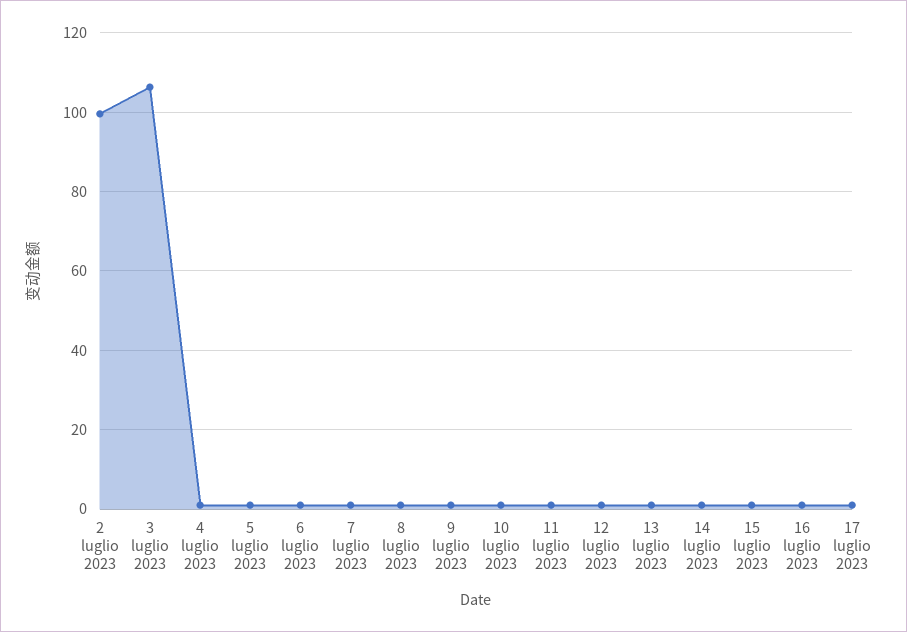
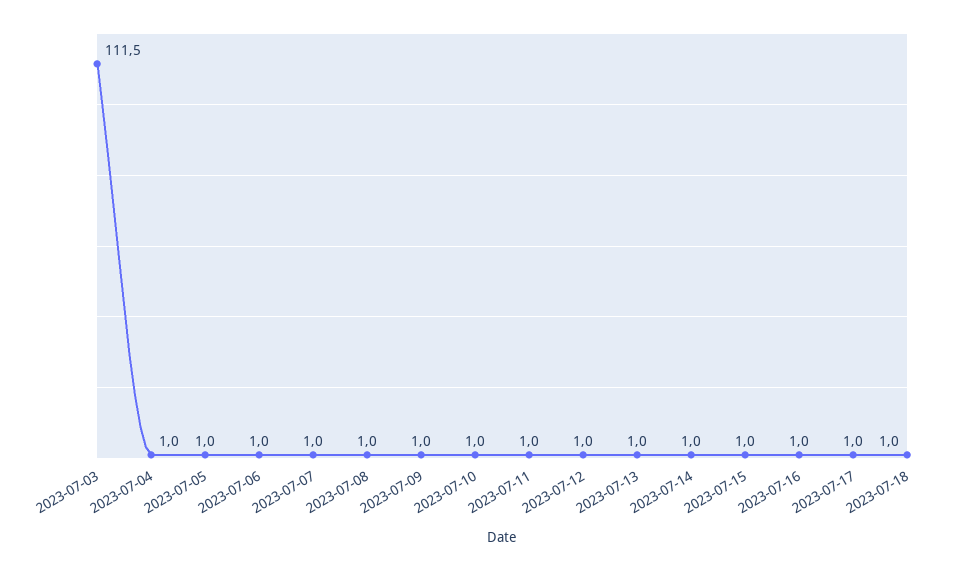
2 luglio 2023: 100 -> none
3 luglio 2023: 106 -> 111.5
2023-07-18: none -> 1

